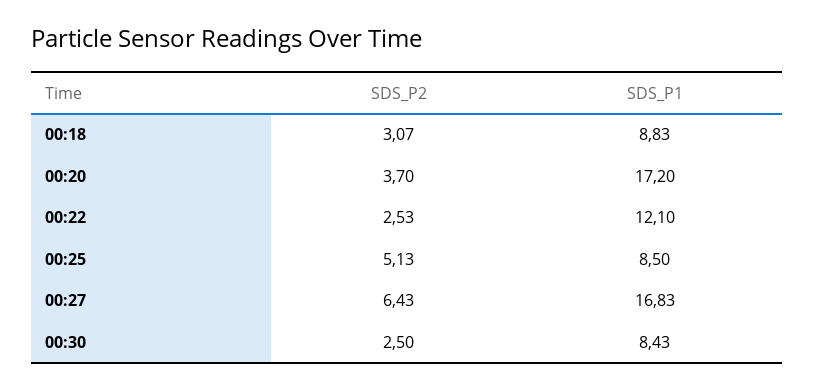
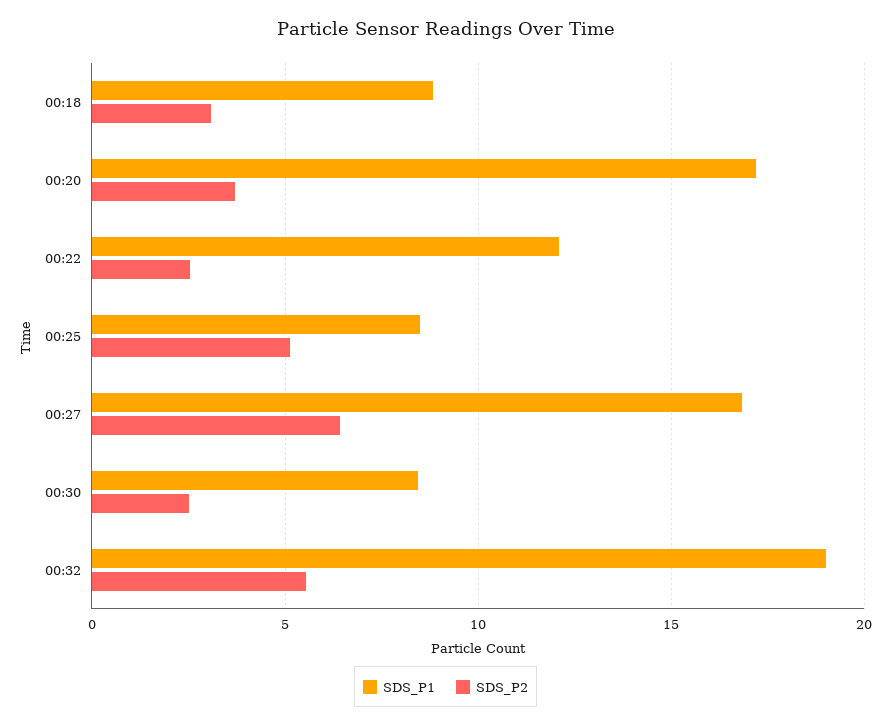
SDS_P1, 00:32: none -> 19
SDS_P2, 00:32: none -> 5.5

